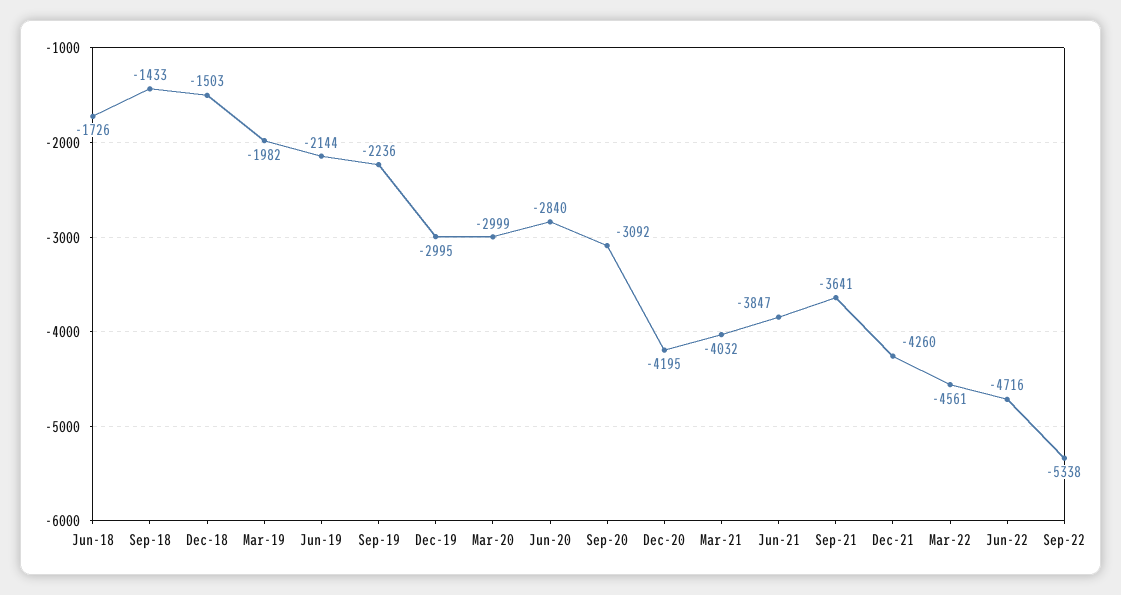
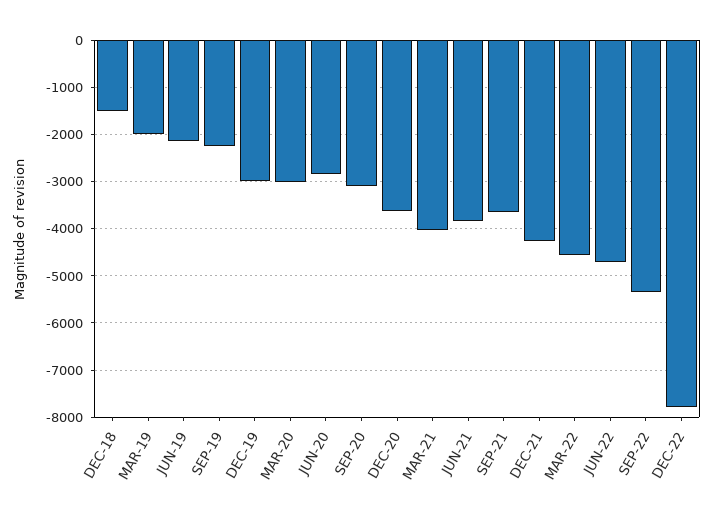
Jun-18: -1726 -> none
Sep-18: -1433 -> none
Dec-20: -4195 -> -3600
DEC-22: none -> -7800

